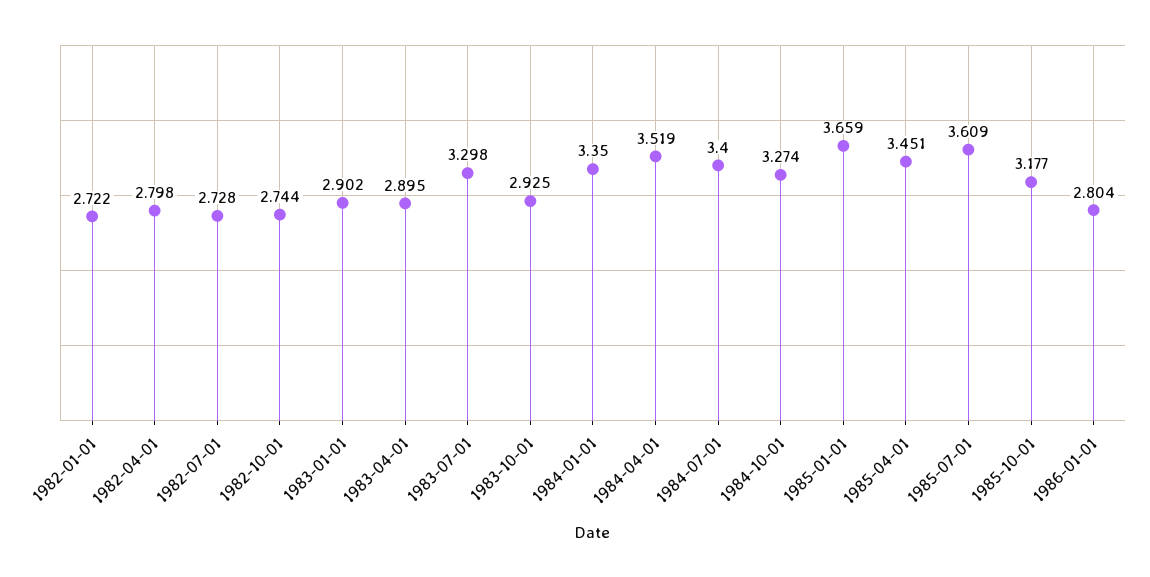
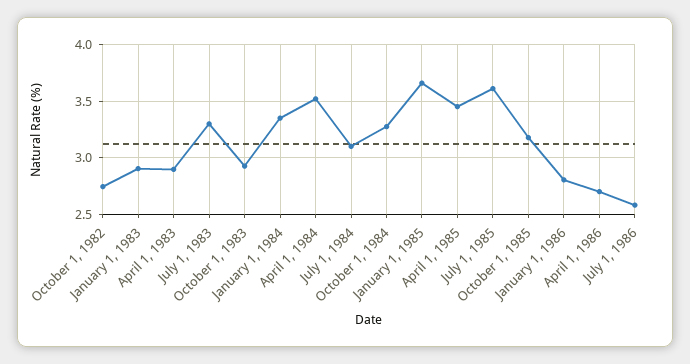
1982-01-01: 2.722 -> none
1982-04-01: 2.798 -> none
1982-07-01: 2.728 -> none
1984-07-01: 3.4 -> 3.1
April 1, 1986: none -> 2.7
July 1, 1986: none -> 2.6

